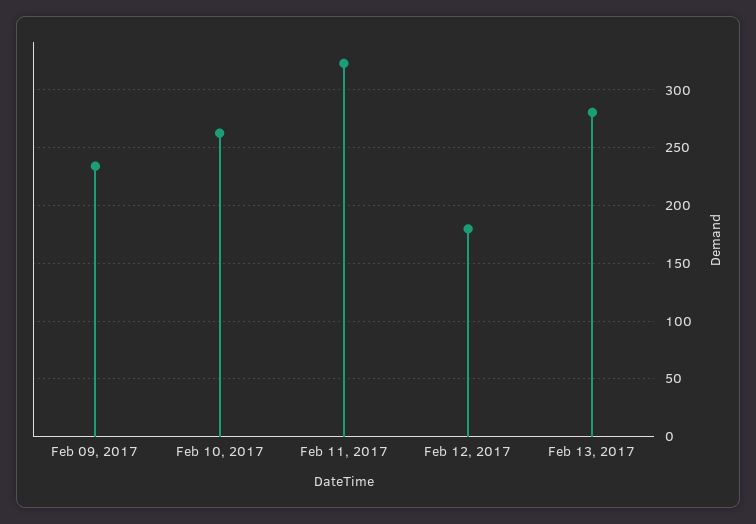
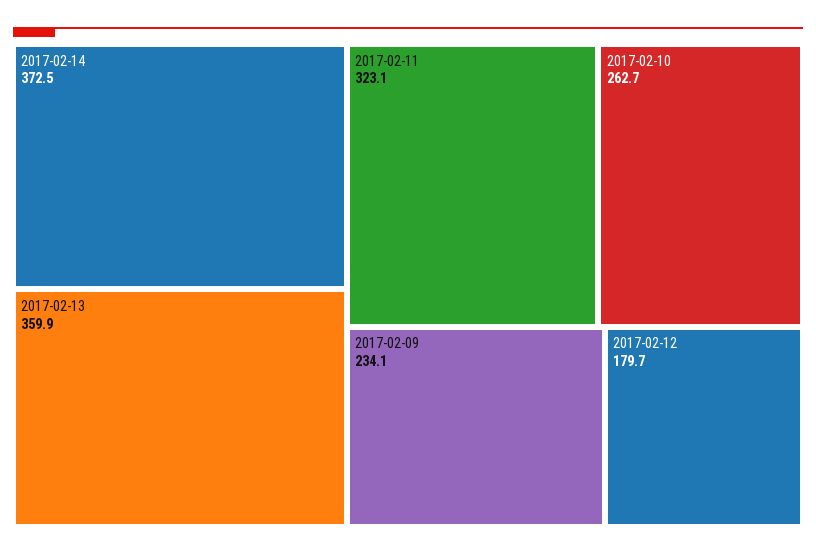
Feb 13, 2017: 280 -> 359.9
2017-02-14: none -> 372.5

